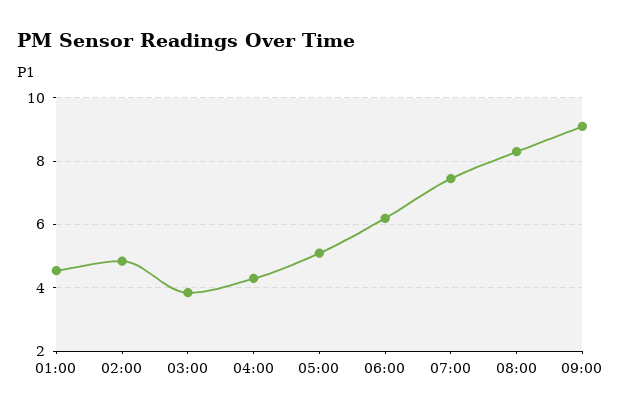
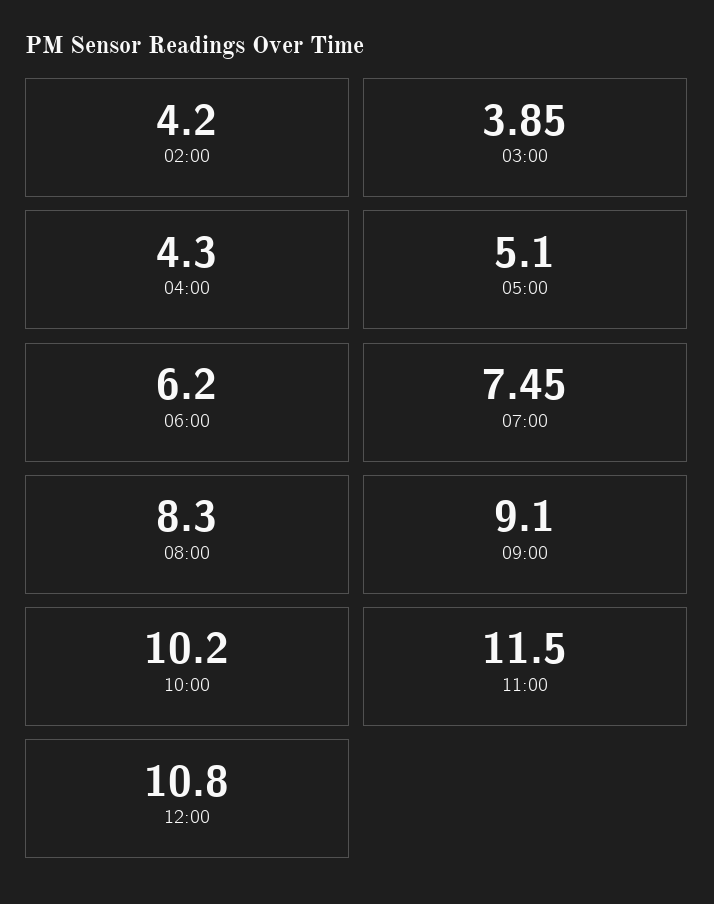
01:00: 4.6 -> none
02:00: 4.8 -> 4.2
10:00: none -> 10.2
11:00: none -> 11.5
12:00: none -> 10.8

